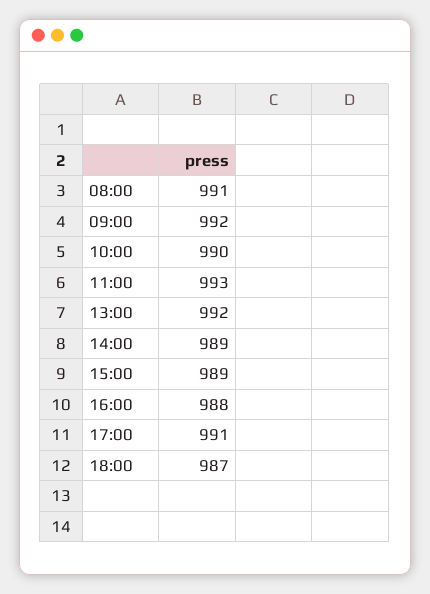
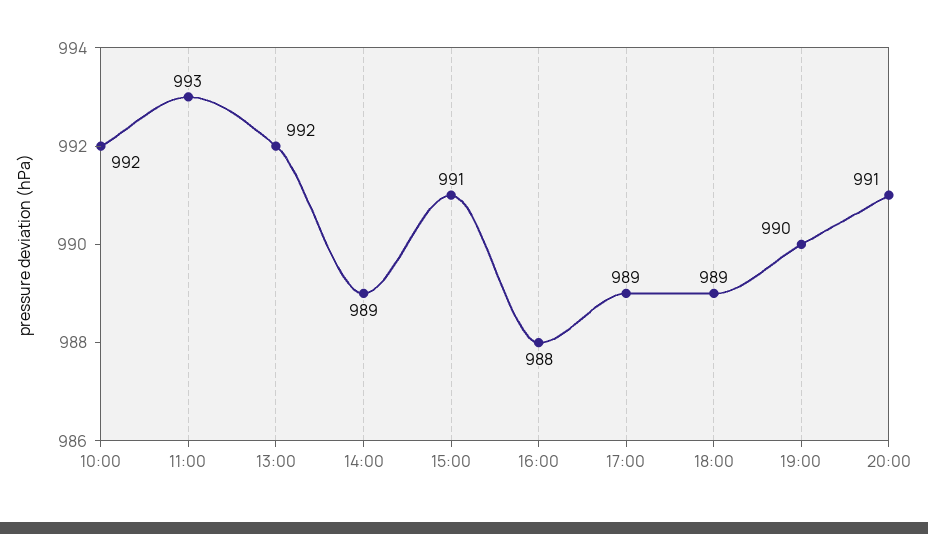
08:00: 991 -> none
09:00: 992 -> none
10:00: 990 -> 992
15:00: 989 -> 991
17:00: 991 -> 989
18:00: 987 -> 989
19:00: none -> 990
20:00: none -> 991

